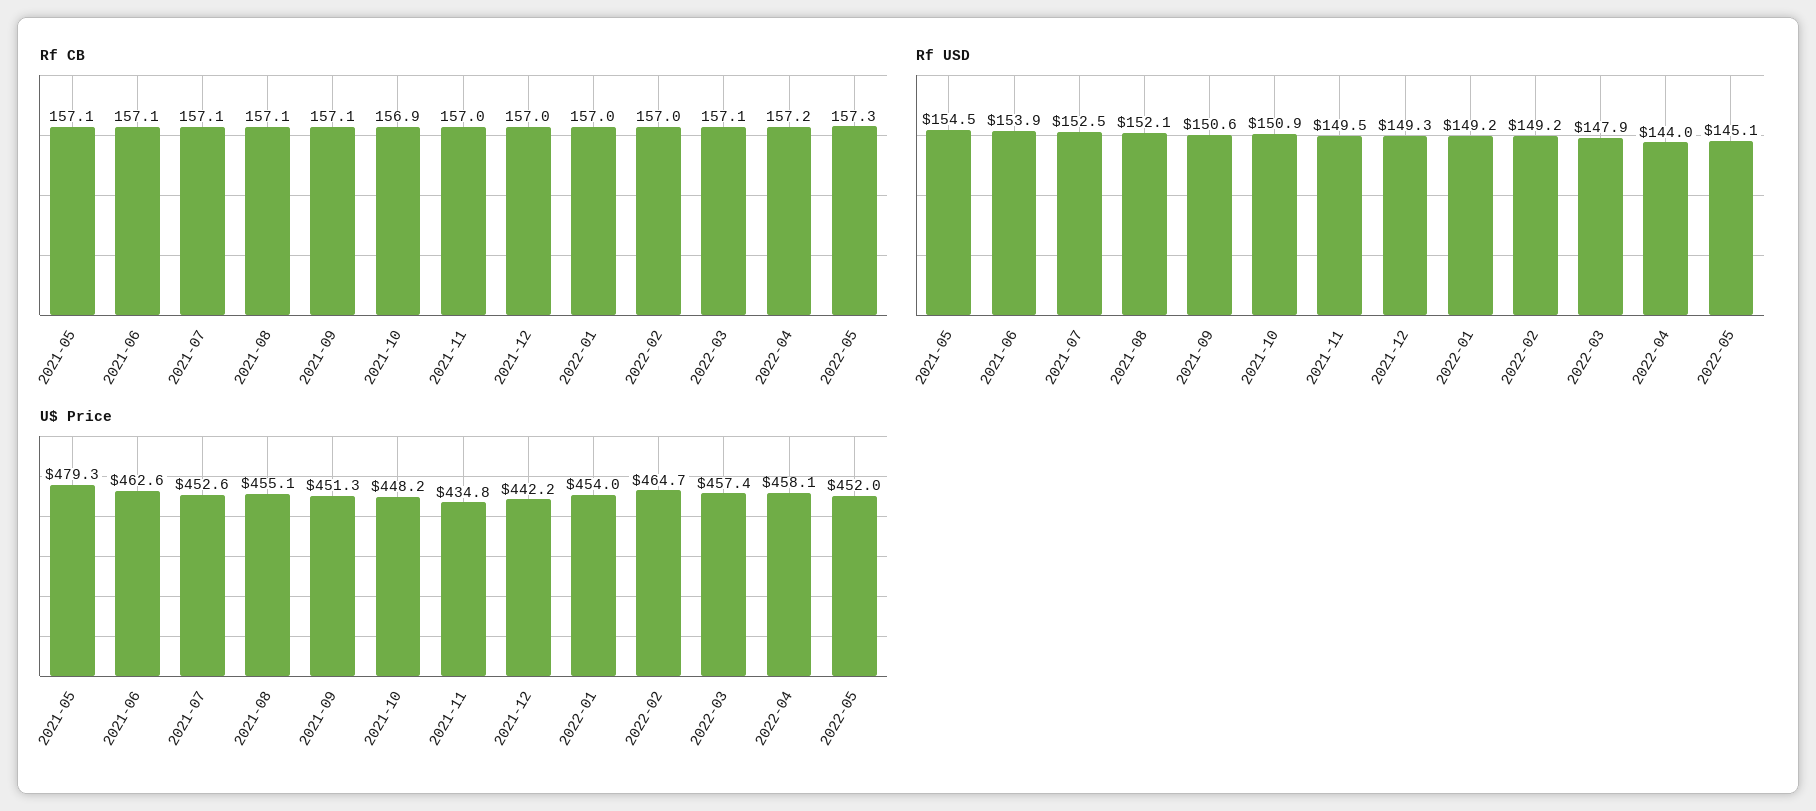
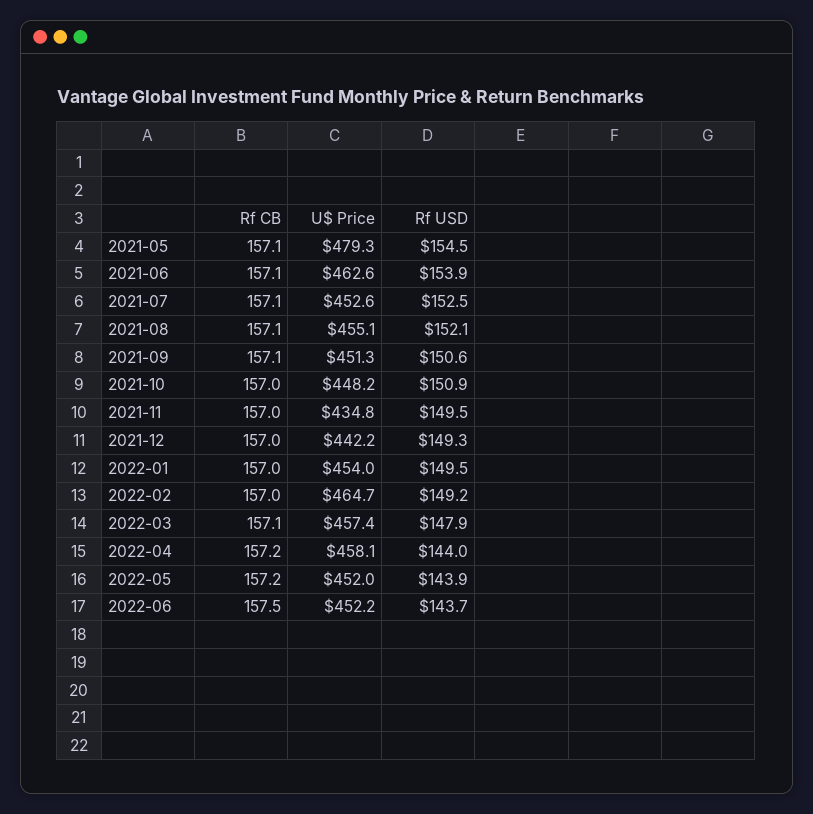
Rf CB, 2021-10: 156.9 -> 157
Rf CB, 2022-05: 157.3 -> 157.2
Rf USD, 2022-01: 149.2 -> 149.5
Rf USD, 2022-05: 145.1 -> 143.9
Rf CB, 2022-06: none -> 157.5
U$ Price, 2022-06: none -> 452.2
Rf USD, 2022-06: none -> 143.7

